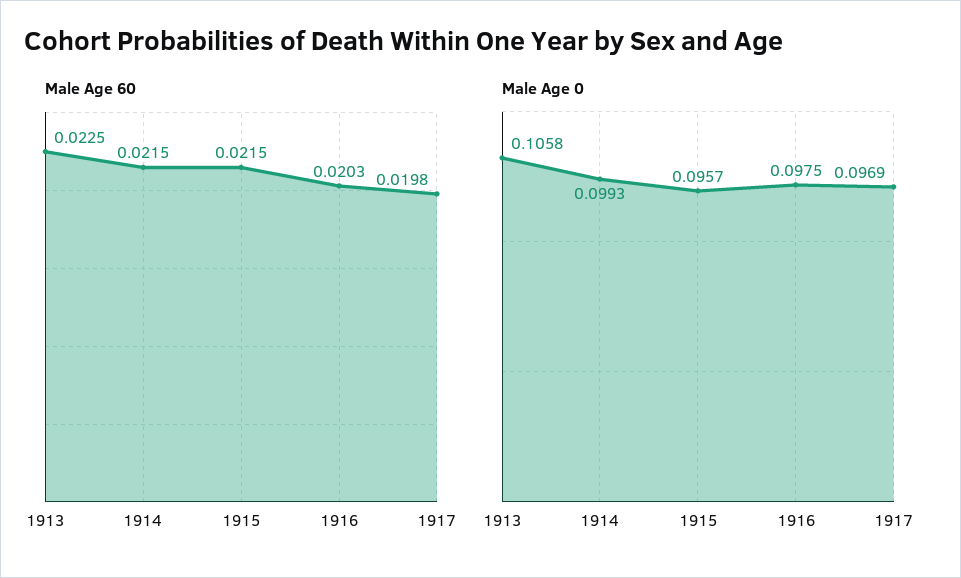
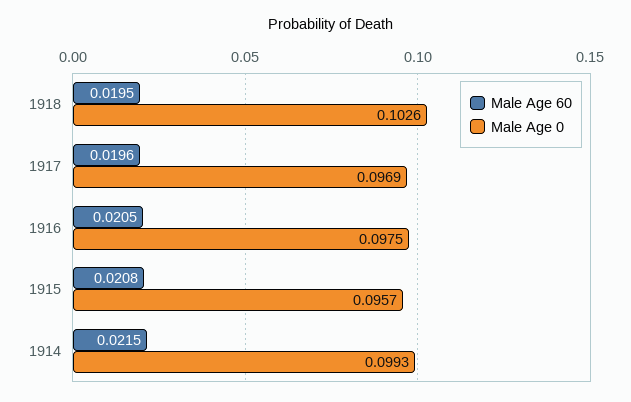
Male Age 60, 1913: 0.0225 -> none
Male Age 60, 1915: 0.0215 -> 0.0208
Male Age 60, 1916: 0.0203 -> 0.0205
Male Age 60, 1917: 0.0198 -> 0.0196
Male Age 0, 1913: 0.1058 -> none
Male Age 60, 1918: none -> 0.0195
Male Age 0, 1918: none -> 0.1026

